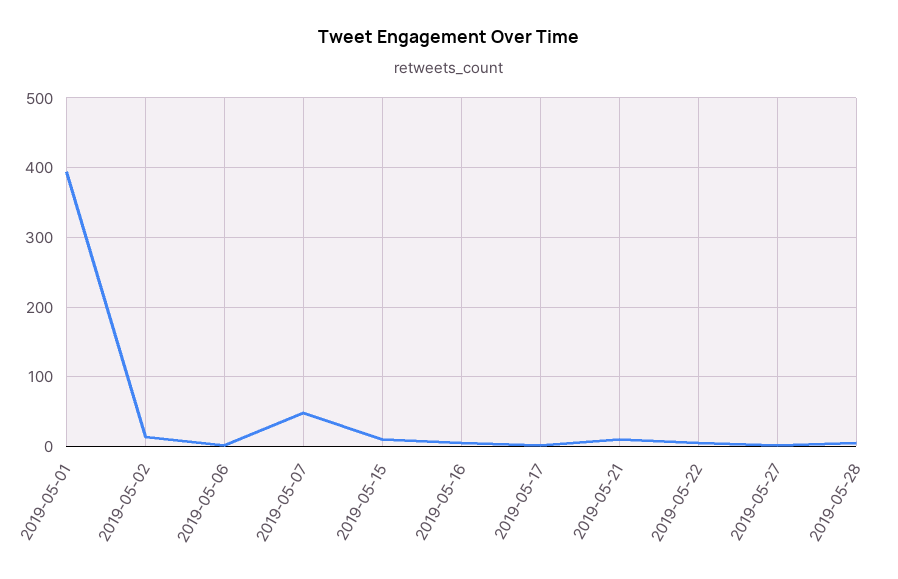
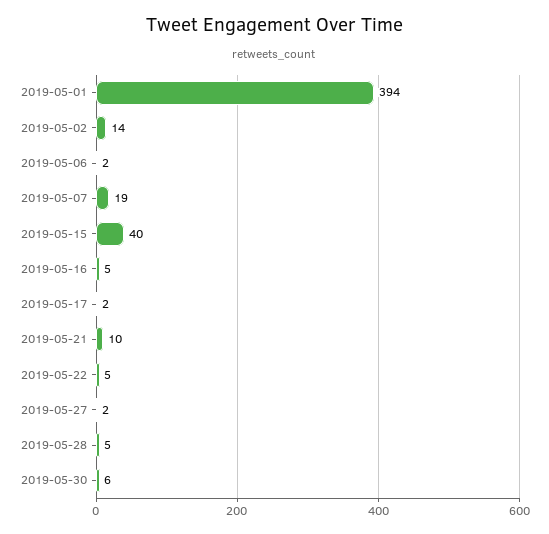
2019-05-07: 50 -> 19
2019-05-15: 10 -> 40
2019-05-30: none -> 6

